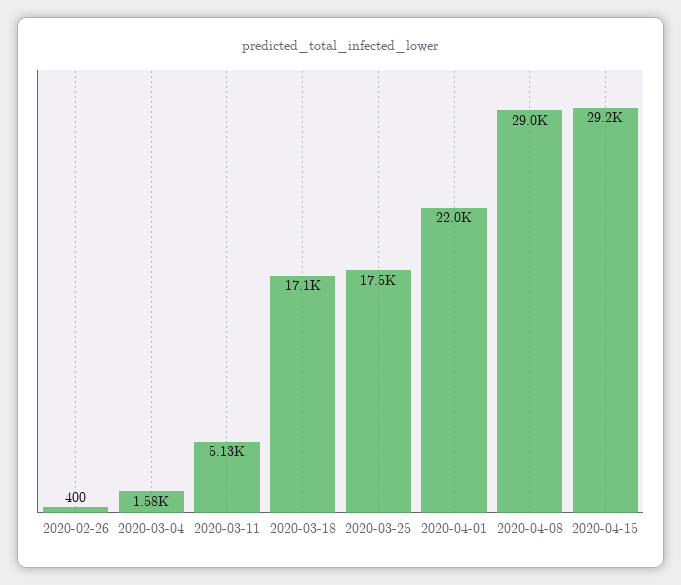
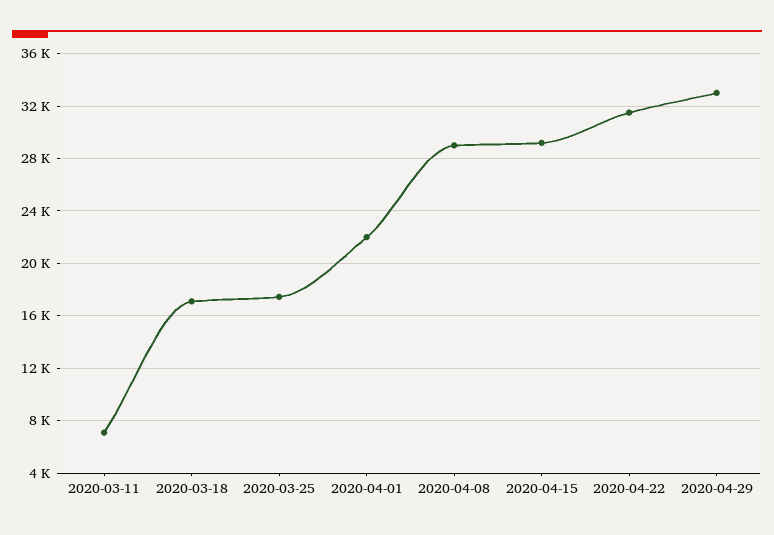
2020-02-26: 400 -> none
2020-03-04: 1580 -> none
2020-03-11: 5130 -> 7000
2020-04-22: none -> 31500
2020-04-29: none -> 33000

